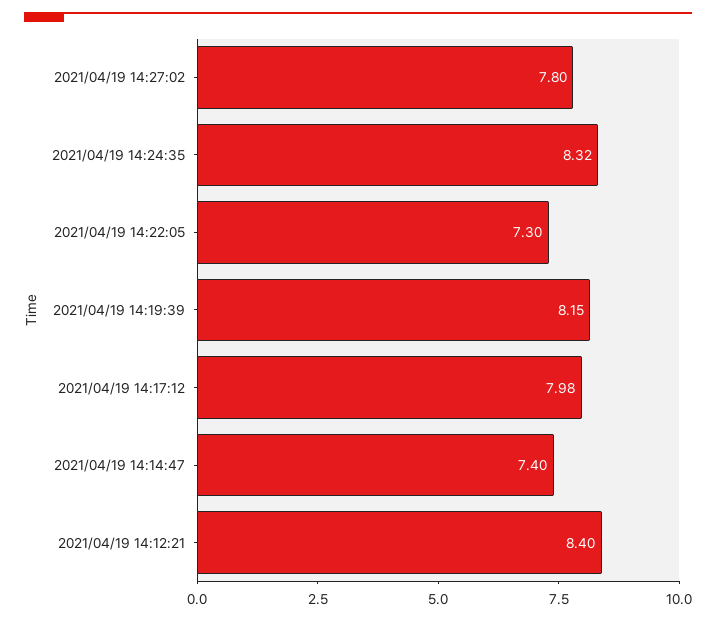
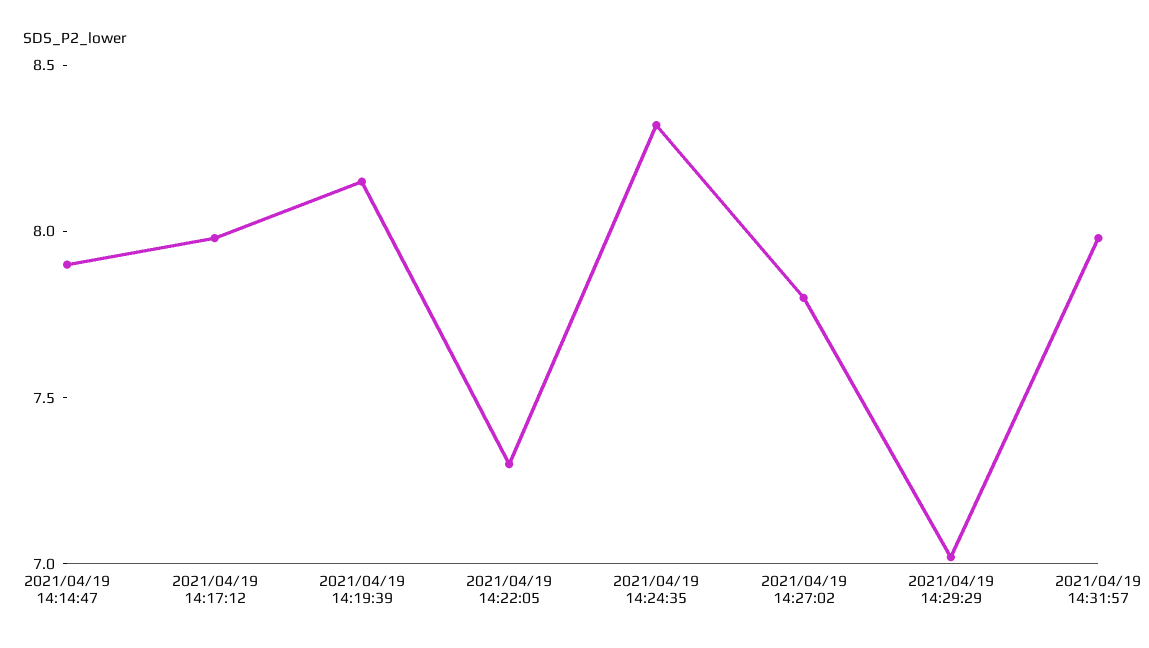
2021/04/19 14:14:47: 7.4 -> 7.9
2021/04/19 14:12:21: 8.4 -> none
2021/04/19 14:29:29: none -> 7
2021/04/19 14:31:57: none -> 8

